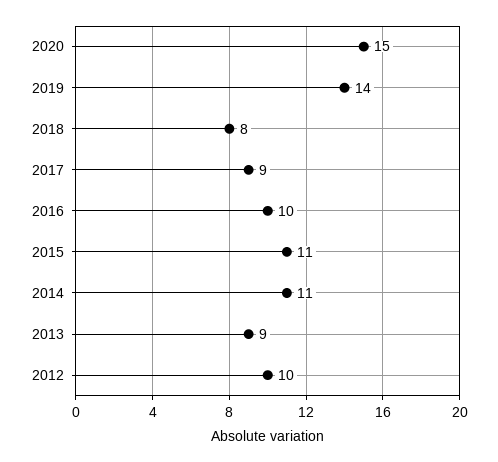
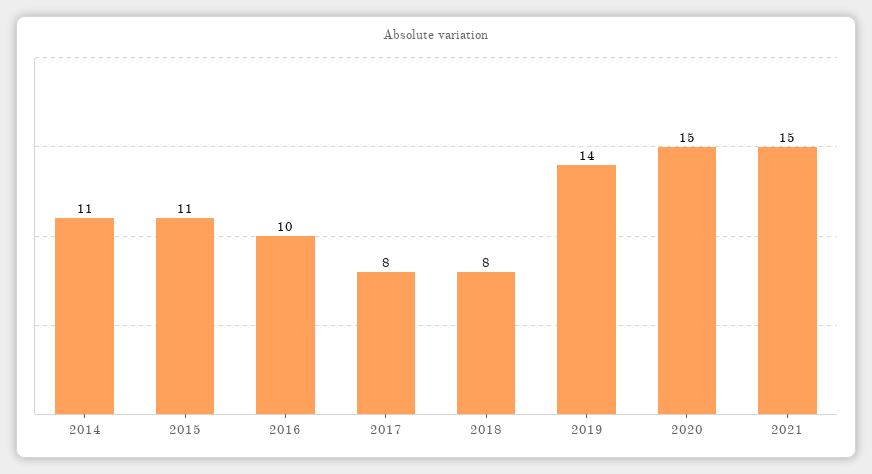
2017: 9 -> 8
2013: 9 -> none
2012: 10 -> none
2021: none -> 15

